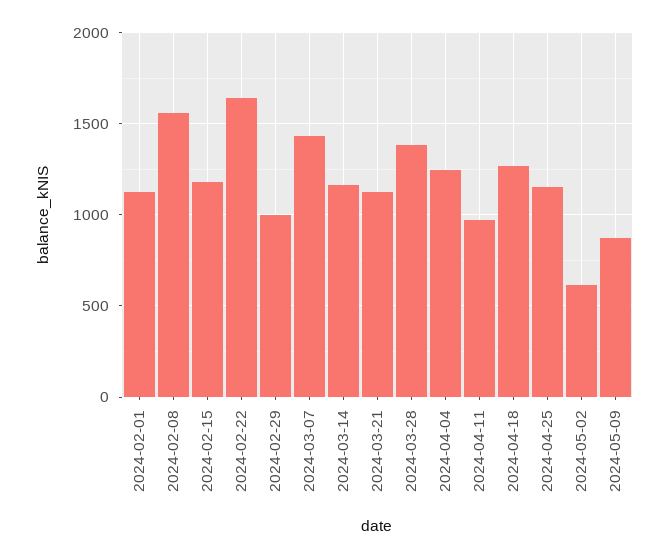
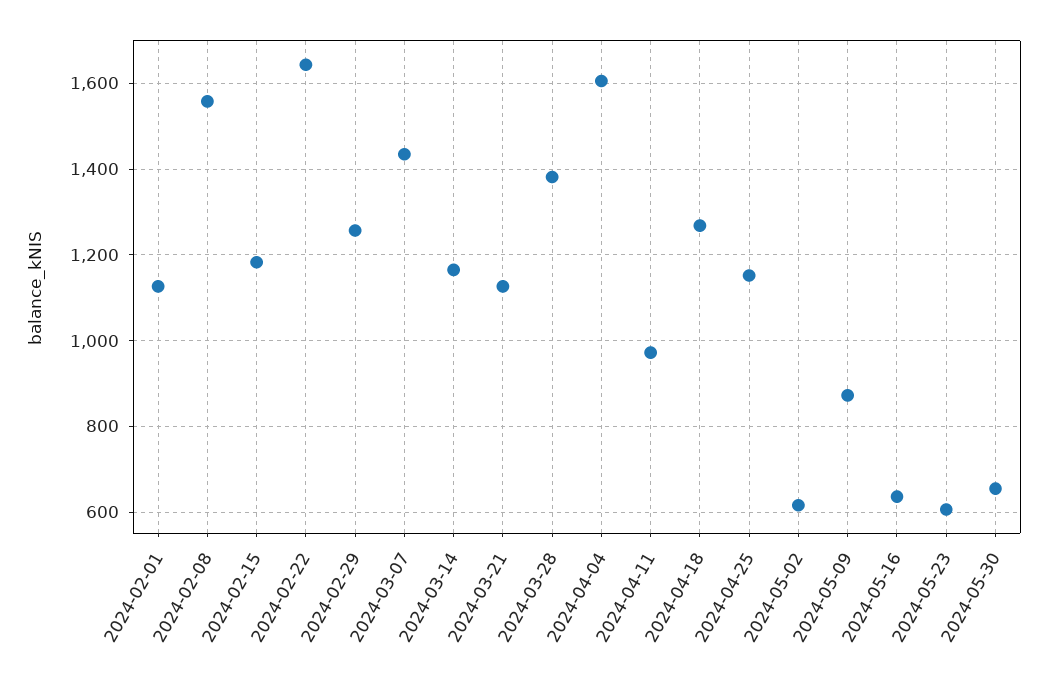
2024-02-29: 1000 -> 1260
2024-04-04: 1250 -> 1600
2024-05-16: none -> 640
2024-05-23: none -> 600
2024-05-30: none -> 660

